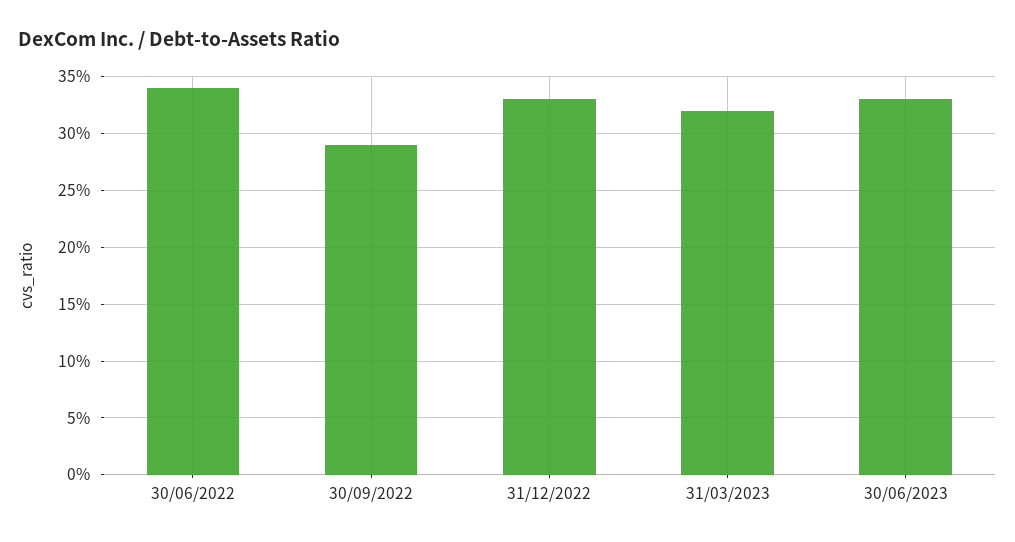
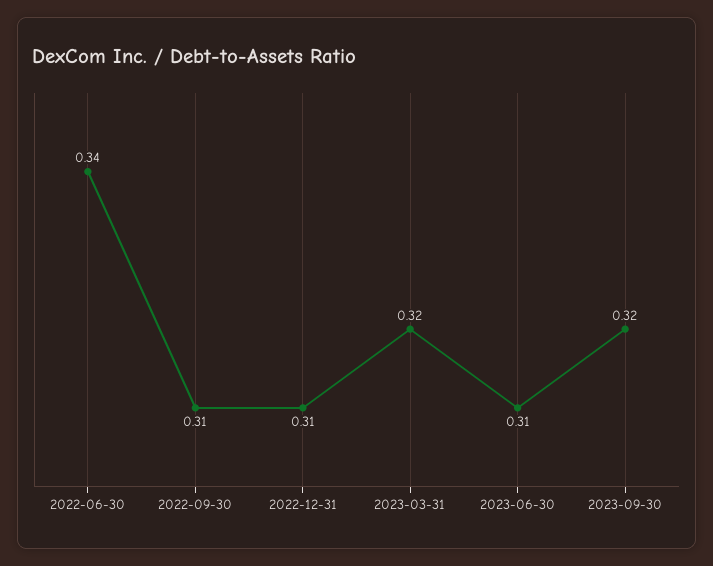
30/09/2022: 0.29 -> 0.31
31/12/2022: 0.33 -> 0.31
30/06/2023: 0.33 -> 0.31
2023-09-30: none -> 0.32

